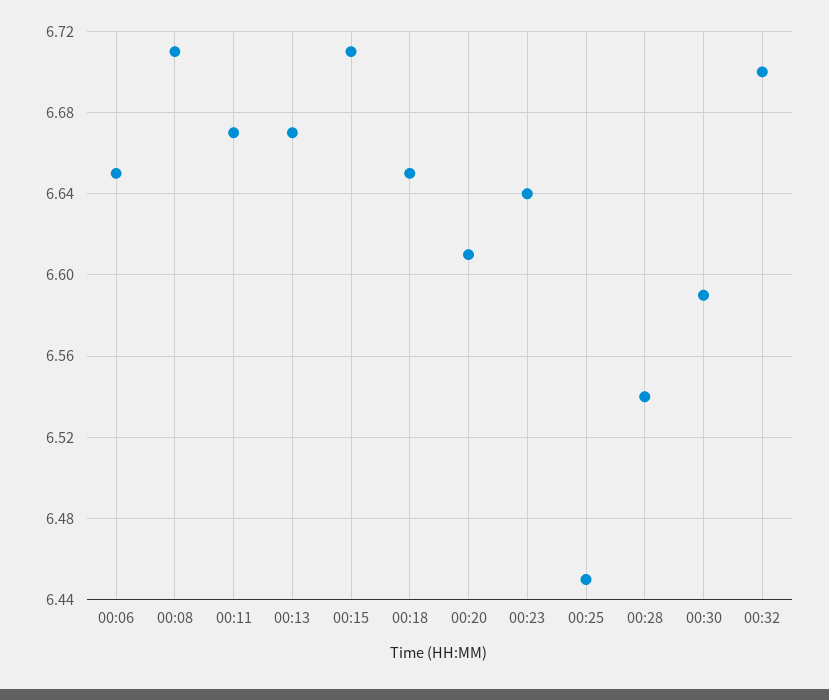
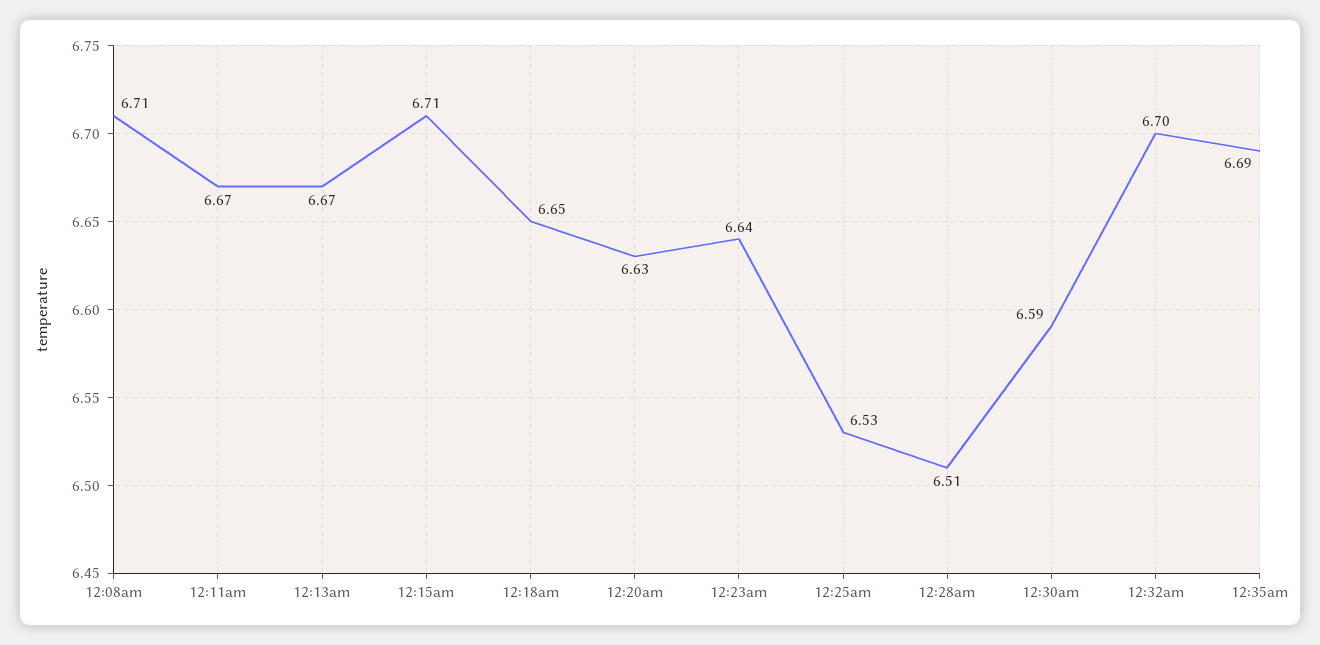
00:06: 6.65 -> none
00:20: 6.61 -> 6.63
00:25: 6.45 -> 6.53
00:28: 6.54 -> 6.51
12:35am: none -> 6.69

